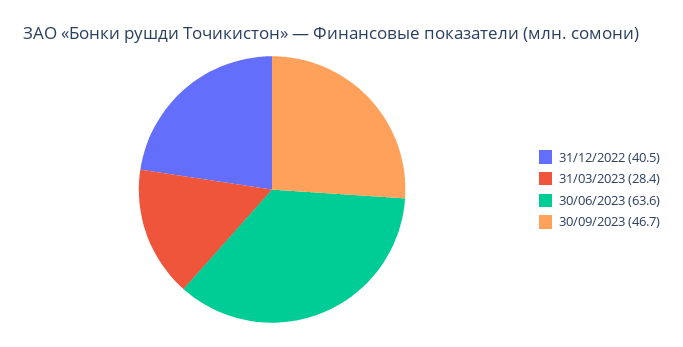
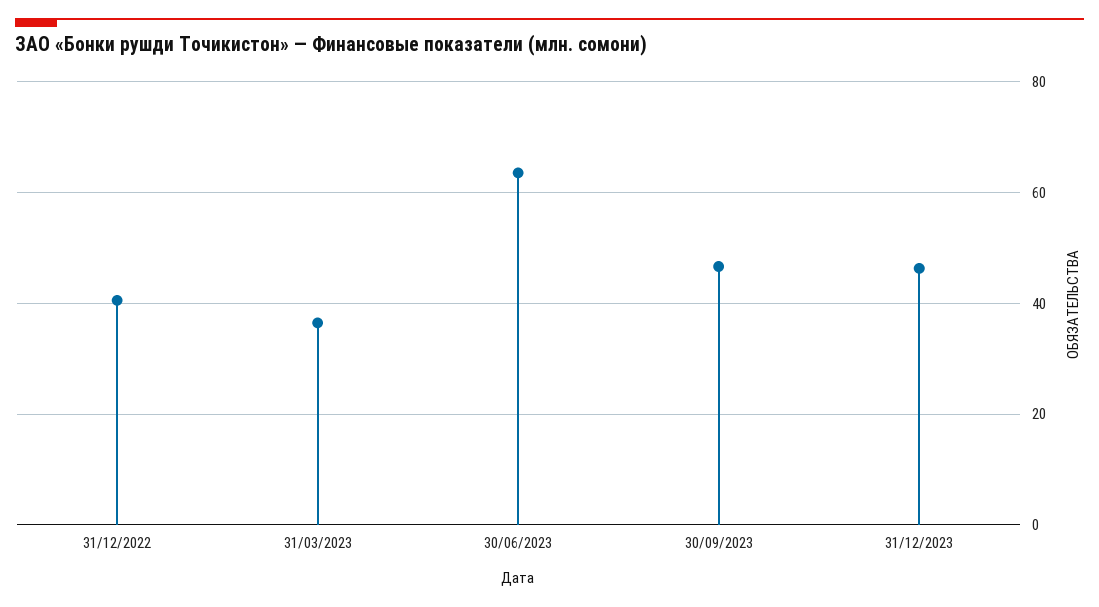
31/03/2023: 28.4 -> 36
31/12/2023: none -> 46

